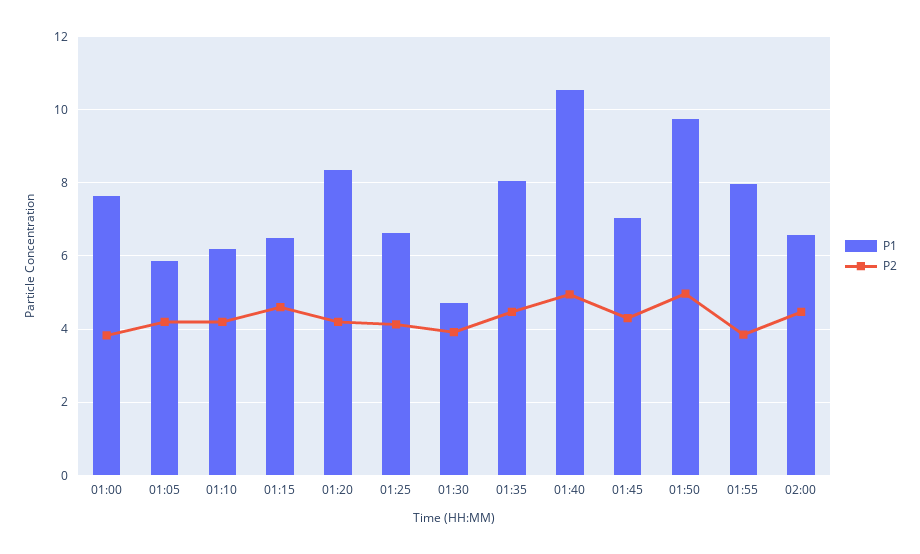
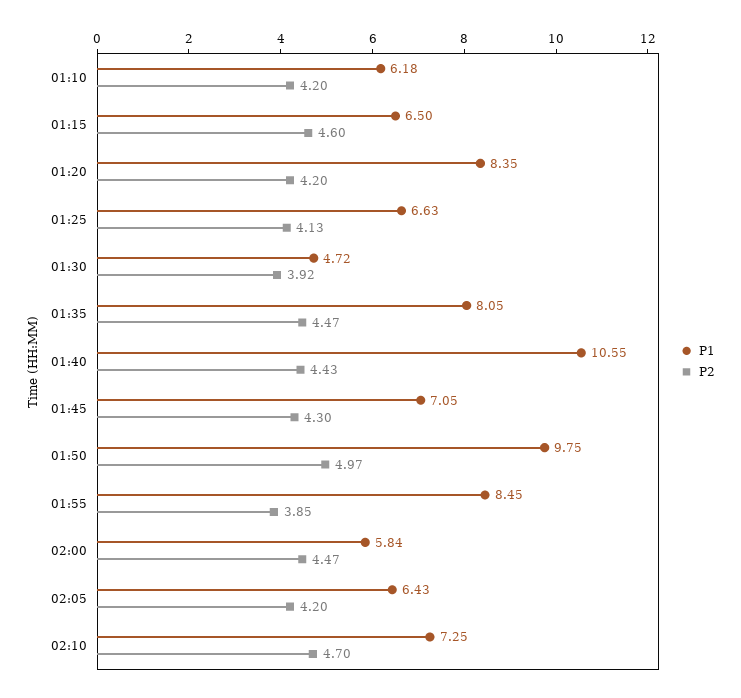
P1, 01:00: 7.6 -> none
P2, 01:00: 3.8 -> none
P1, 01:05: 5.8 -> none
P2, 01:05: 4.2 -> none
P2, 01:40: 5 -> 4.43
P1, 01:55: 8 -> 8.45
P1, 02:00: 6.6 -> 5.84
P1, 02:05: none -> 6.43
P2, 02:05: none -> 4.2
P1, 02:10: none -> 7.25
P2, 02:10: none -> 4.7

